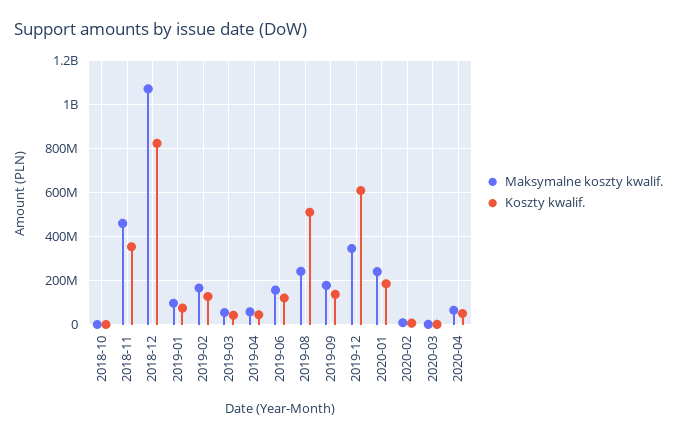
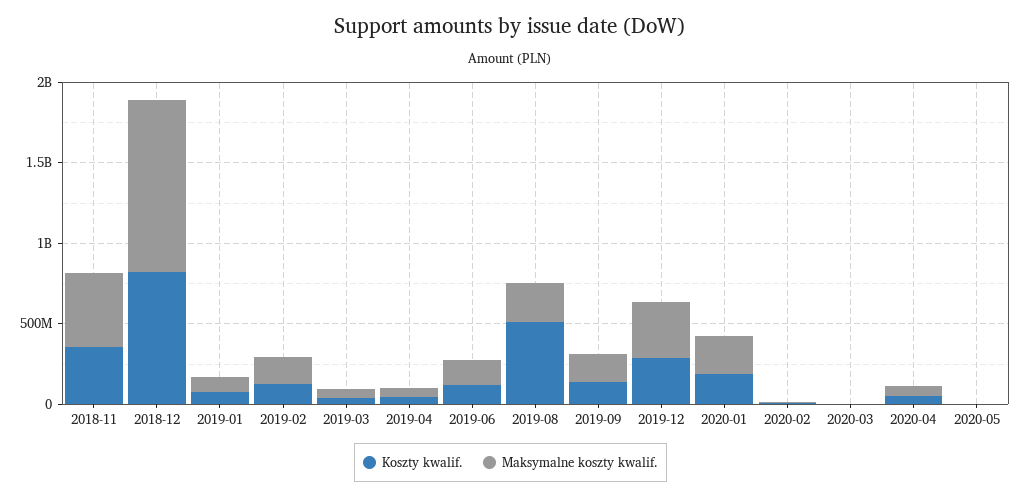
Maksymalne koszty kwalif., 2018-10: 0 -> none
Koszty kwalif., 2018-10: 0 -> none
Koszty kwalif., 2019-12: 600000000 -> 300000000
Koszty kwalif., 2020-05: none -> 0
Maksymalne koszty kwalif., 2020-05: none -> 0

